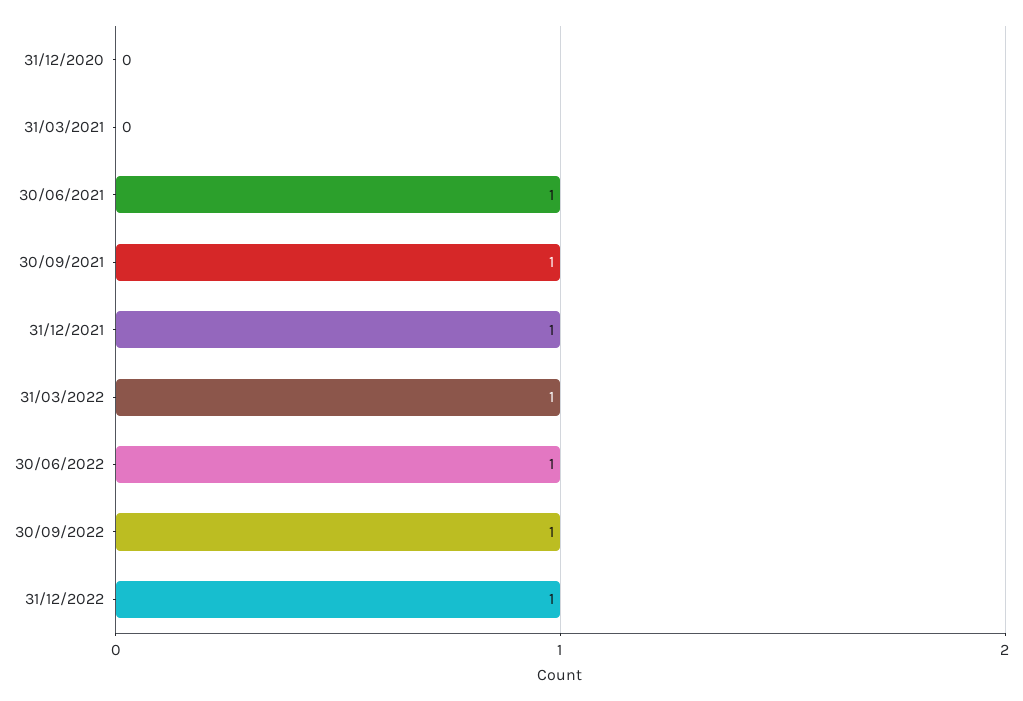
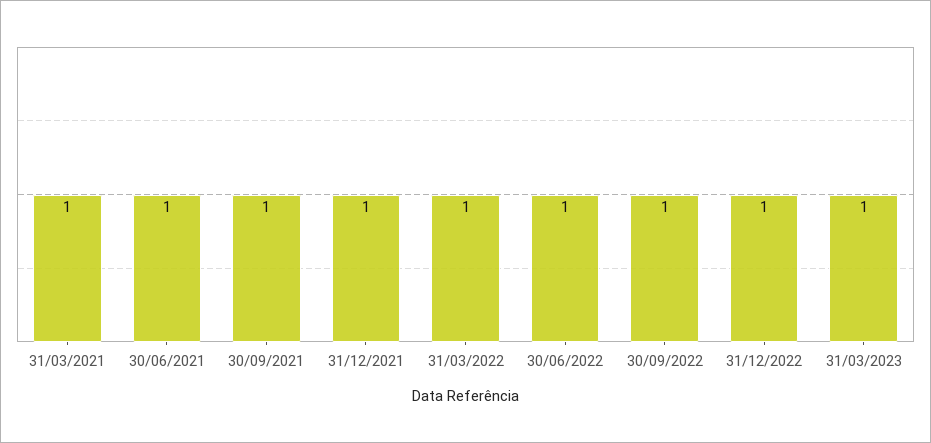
31/12/2020: 0 -> none
31/03/2021: 0 -> 1
31/03/2023: none -> 1

